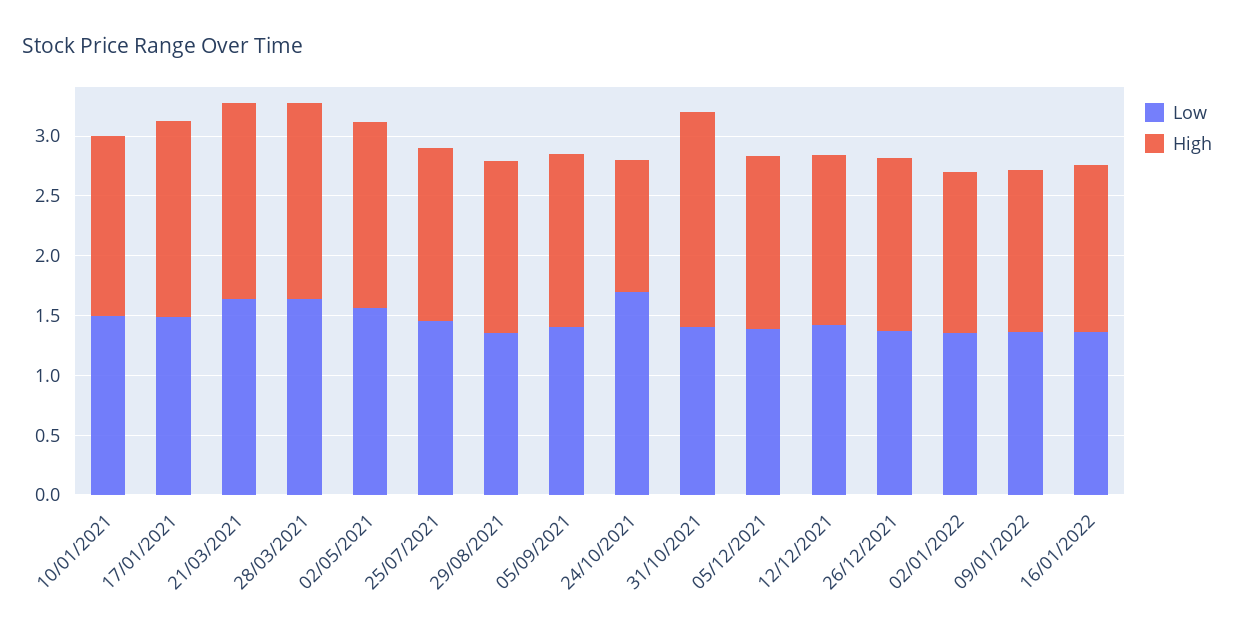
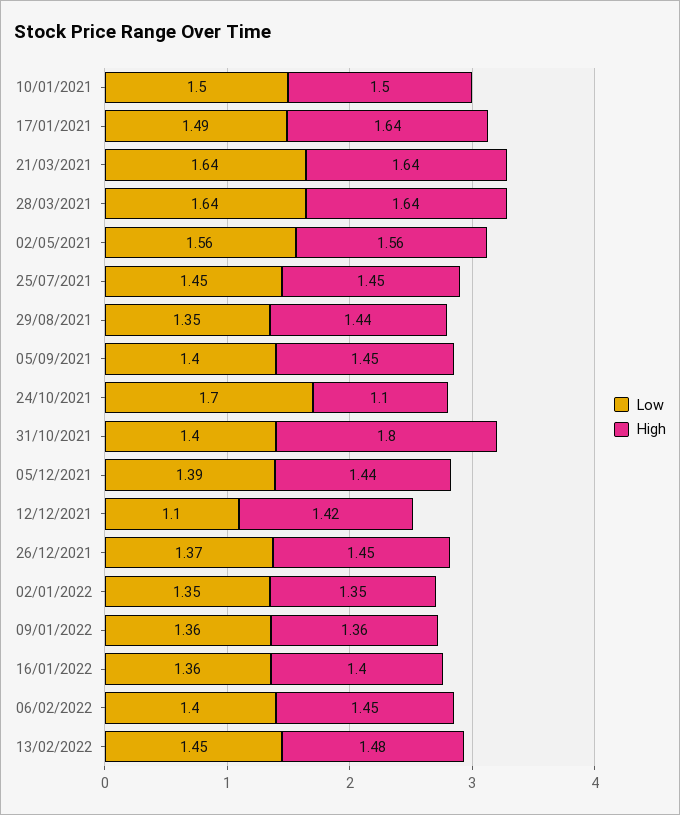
Low, 12/12/2021: 1.4 -> 1.1
Low, 06/02/2022: none -> 1.4
High, 06/02/2022: none -> 1.45
Low, 13/02/2022: none -> 1.45
High, 13/02/2022: none -> 1.48

